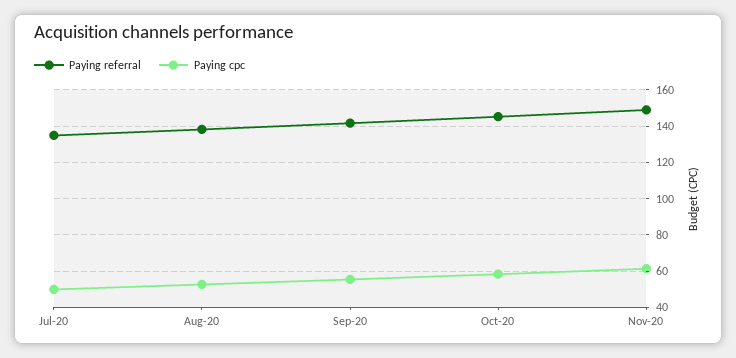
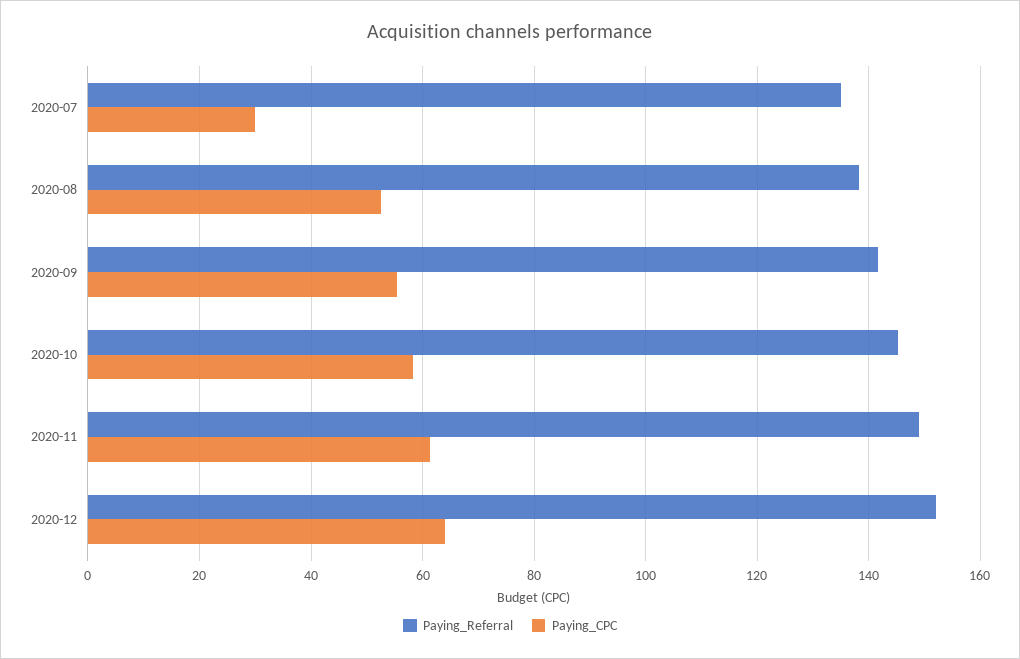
Paying cpc, Jul-20: 50 -> 30
Paying referral, 2020-12: none -> 152
Paying cpc, 2020-12: none -> 64

